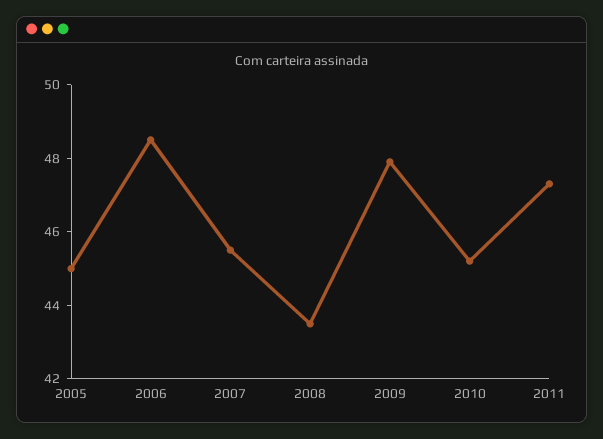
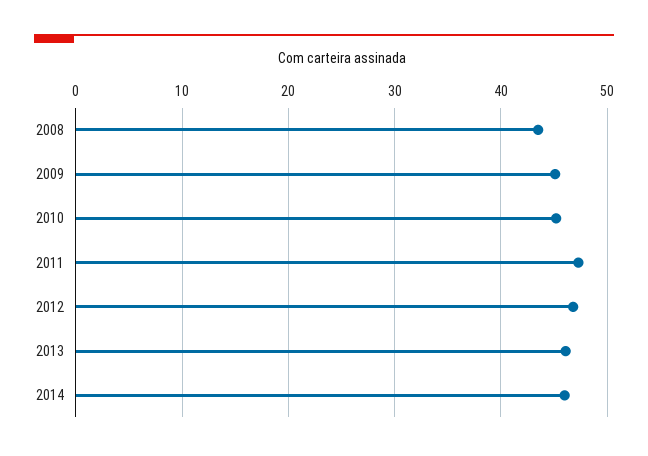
2005: 45 -> none
2006: 48.5 -> none
2007: 45.5 -> none
2009: 48 -> 45
2012: none -> 47
2013: none -> 46
2014: none -> 46

